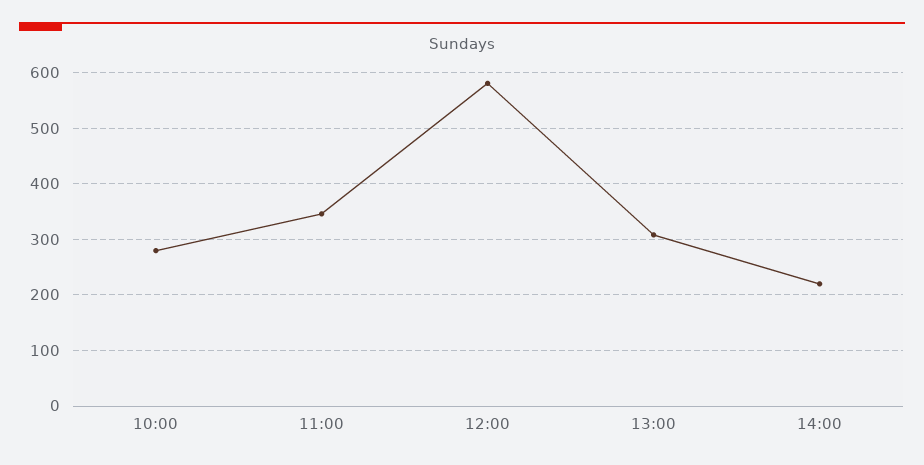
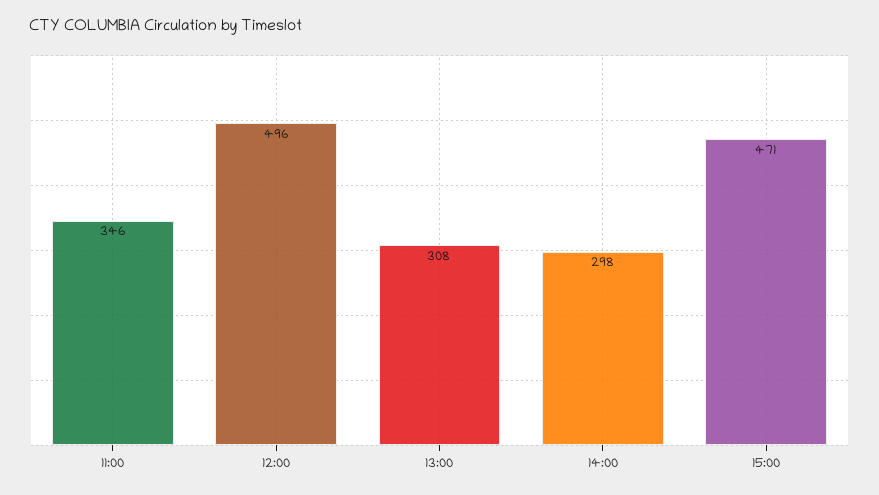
10:00: 280 -> none
12:00: 580 -> 496
14:00: 220 -> 298
15:00: none -> 471

